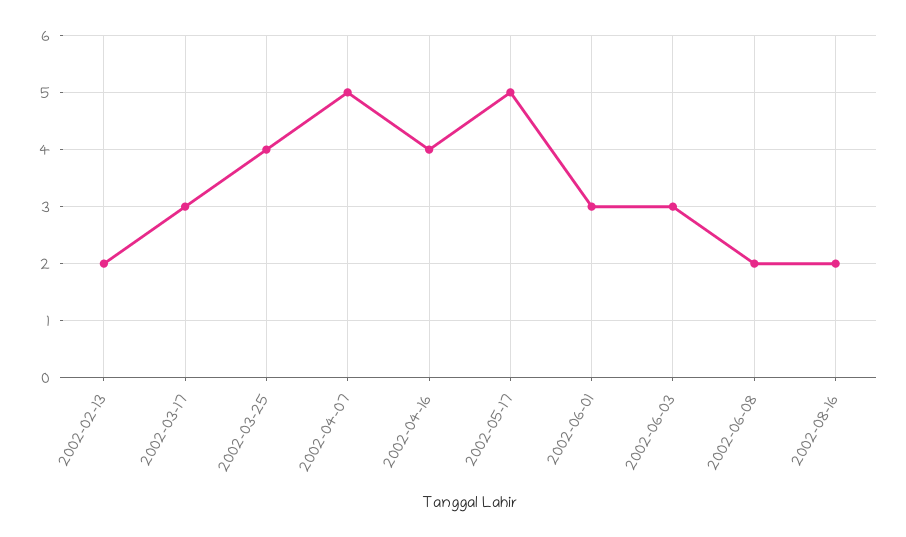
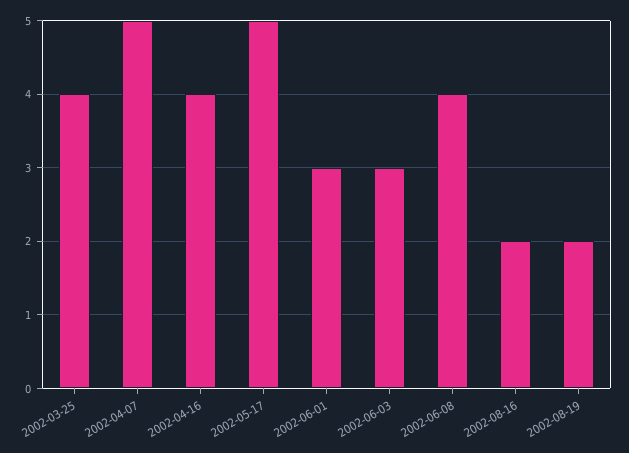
2002-02-13: 2 -> none
2002-03-17: 3 -> none
2002-06-08: 2 -> 4
2002-08-19: none -> 2

